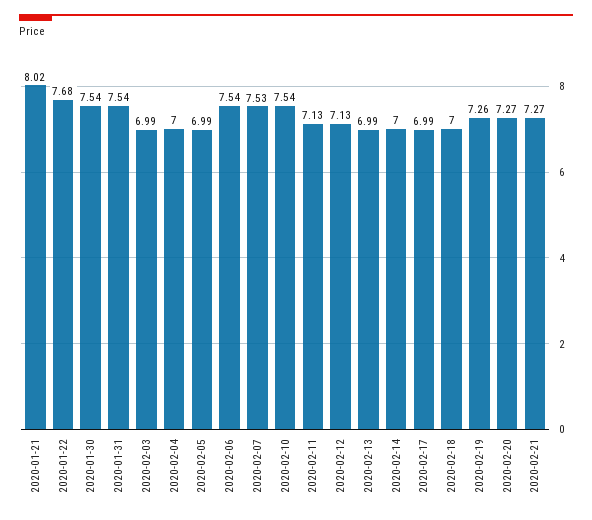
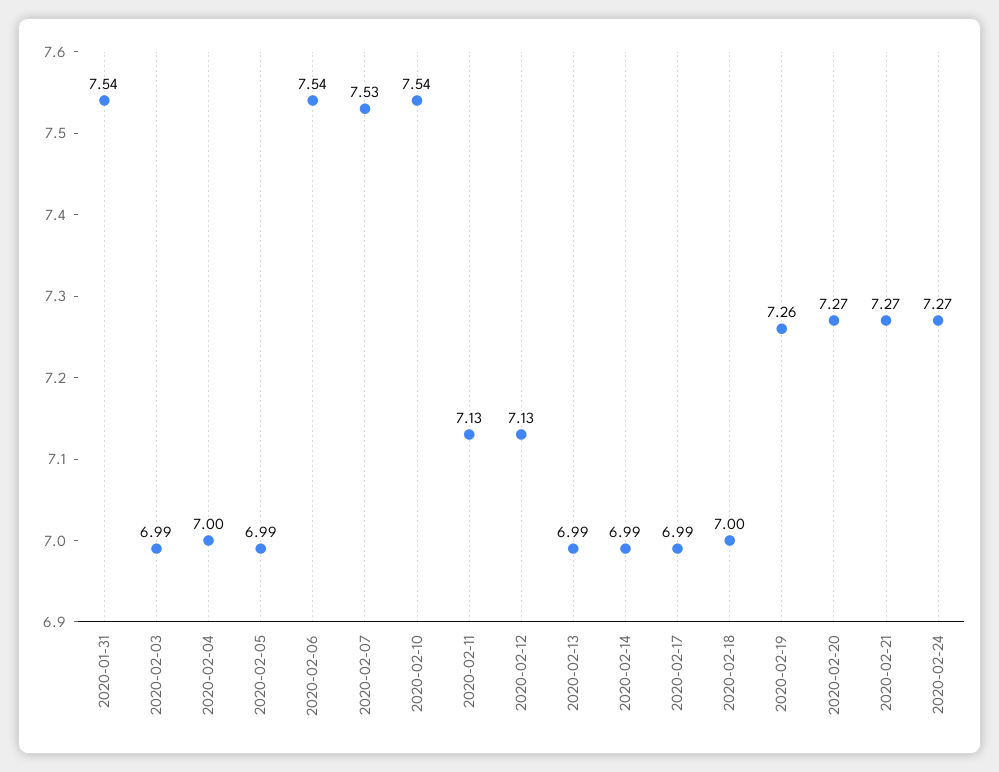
2020-01-21: 8.02 -> none
2020-01-22: 7.68 -> none
2020-01-30: 7.54 -> none
2020-02-14: 7 -> 6.99
2020-02-24: none -> 7.27

